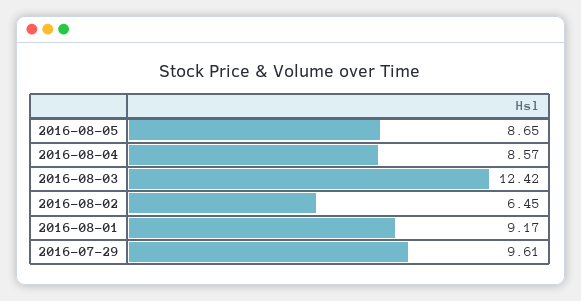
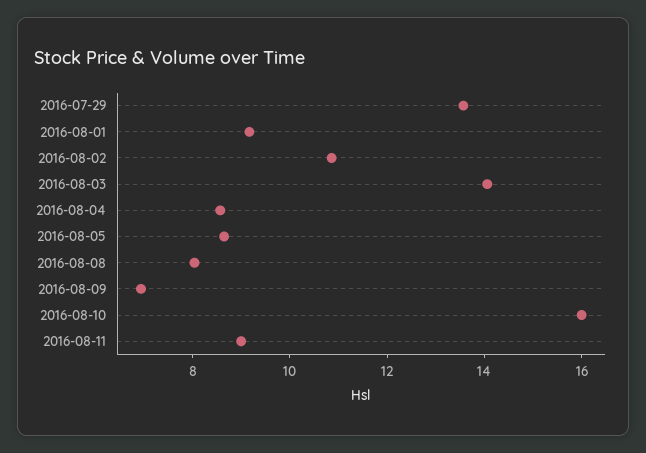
2016-08-03: 12.42 -> 14
2016-08-02: 6.45 -> 11
2016-07-29: 9.61 -> 13.5
2016-08-08: none -> 8
2016-08-09: none -> 7
2016-08-10: none -> 16
2016-08-11: none -> 9

